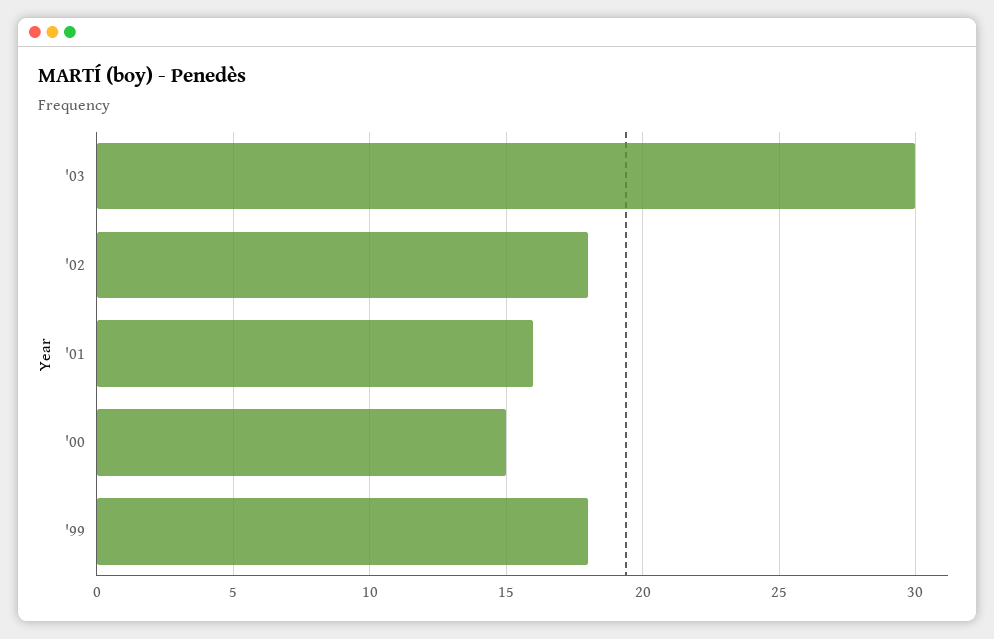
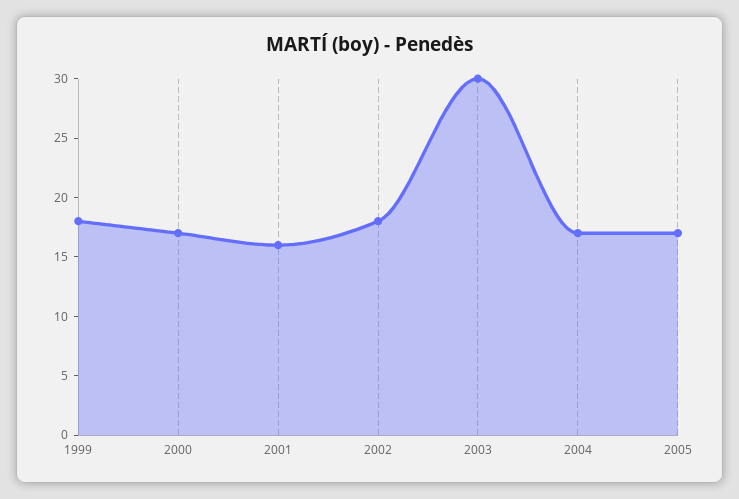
'00: 15 -> 17
2004: none -> 17
2005: none -> 17

